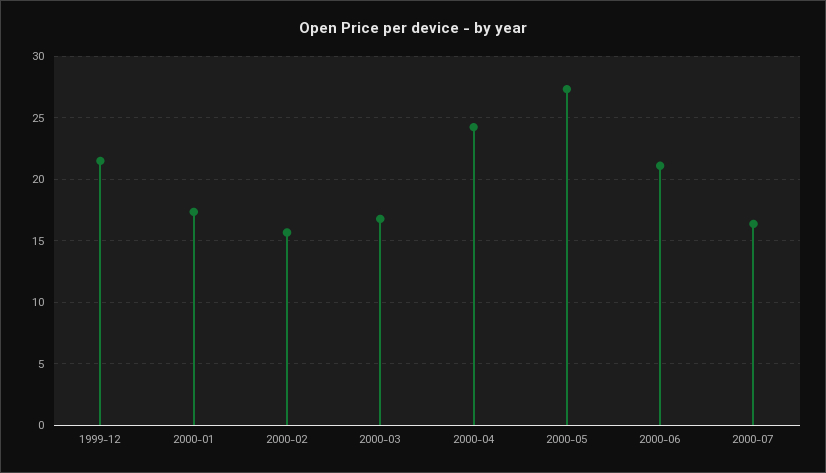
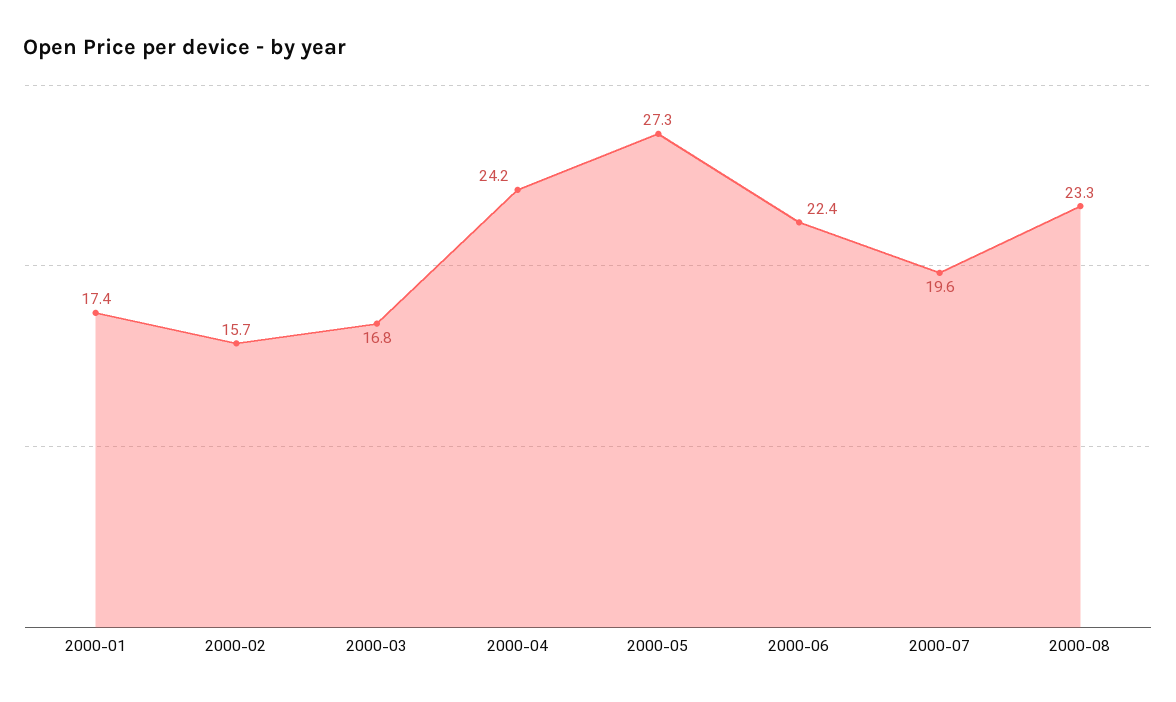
1999-12: 21.5 -> none
2000-06: 21 -> 22.4
2000-07: 16.5 -> 19.6
2000-08: none -> 23.3

